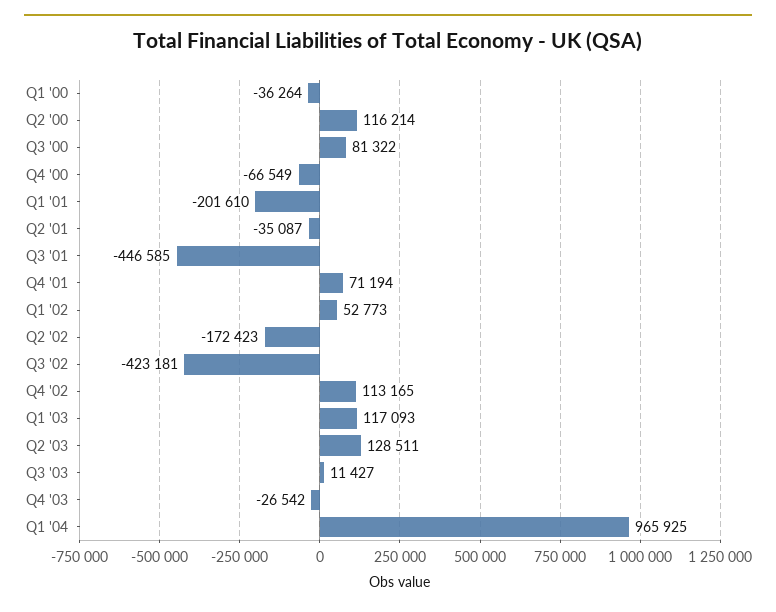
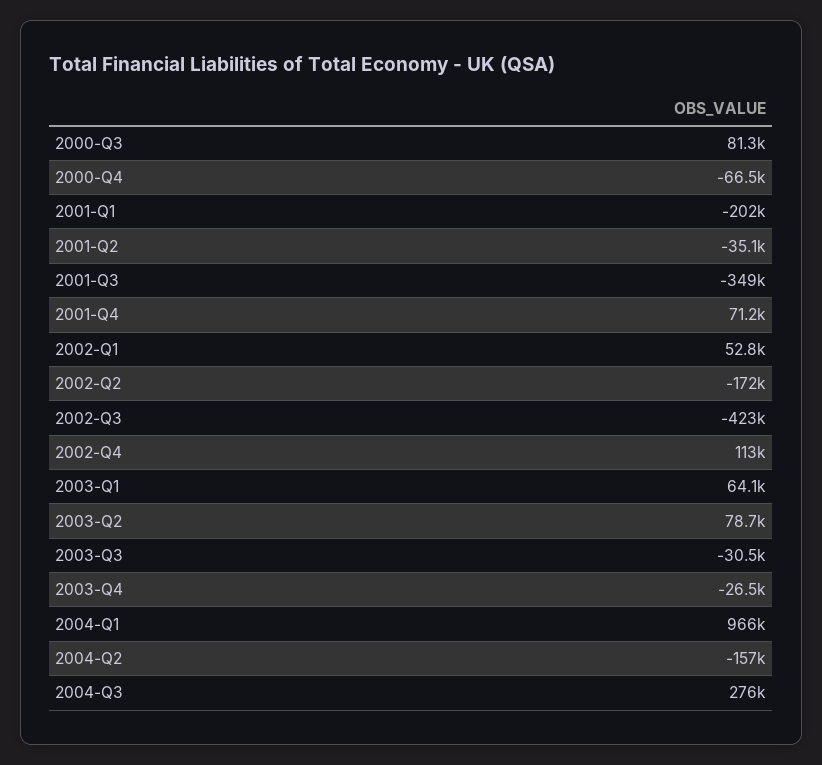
Q1 '00: -36264 -> none
Q2 '00: 116214 -> none
Q3 '01: -446585 -> -349000
Q1 '03: 117093 -> 64100
Q2 '03: 128511 -> 78700
Q3 '03: 11427 -> -30500
2004-Q2: none -> -157000
2004-Q3: none -> 276000

